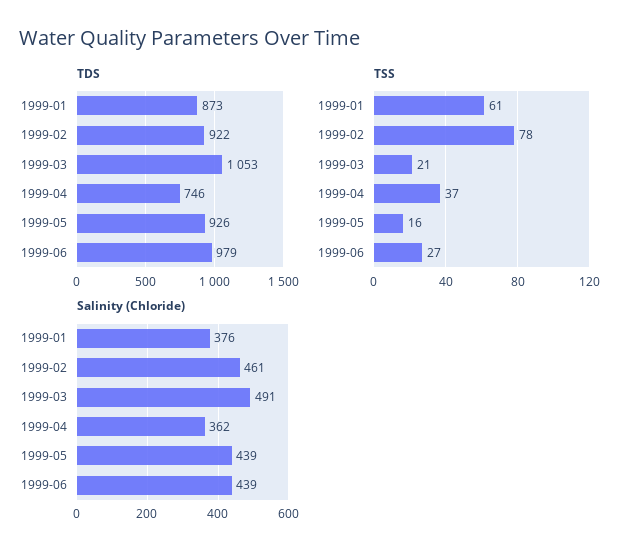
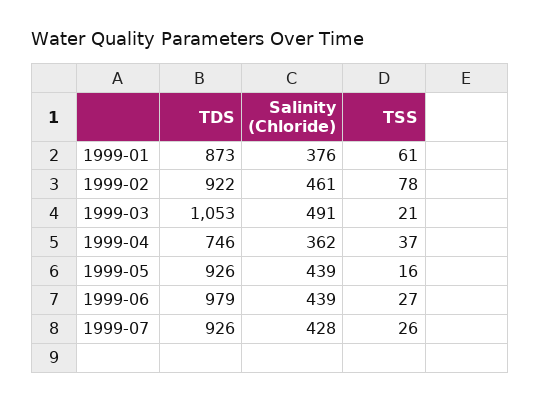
TDS, 1999-07: none -> 926
Salinity (Chloride), 1999-07: none -> 428
TSS, 1999-07: none -> 26

